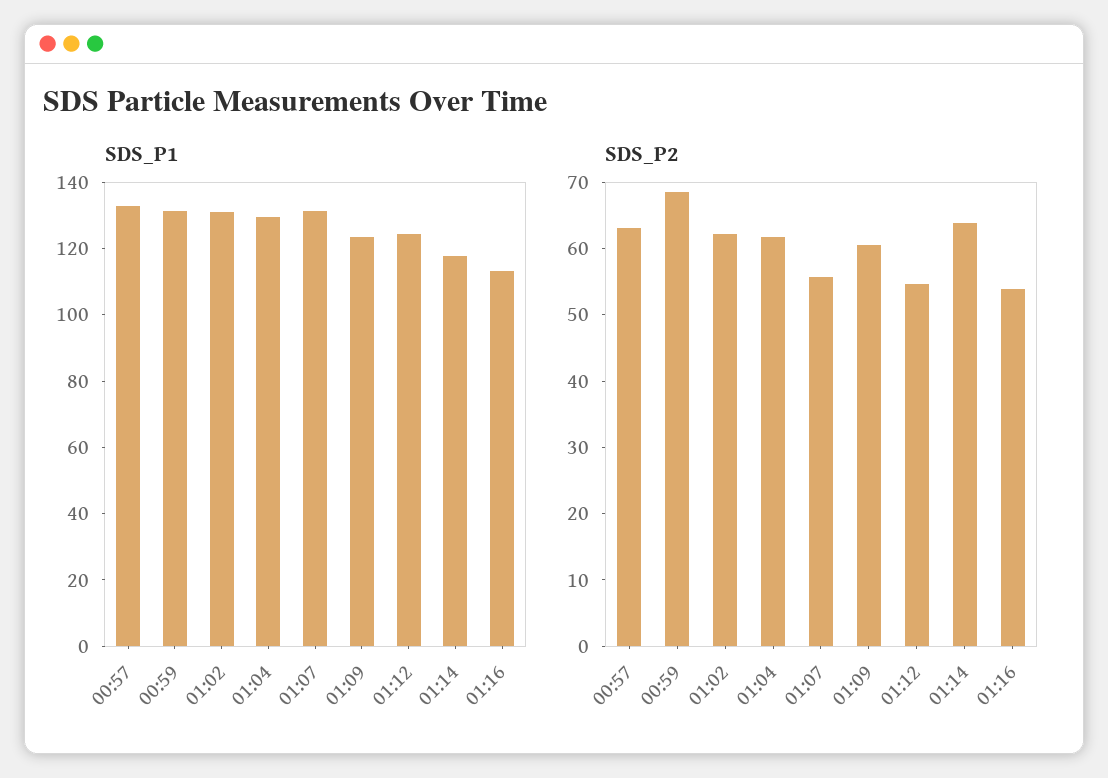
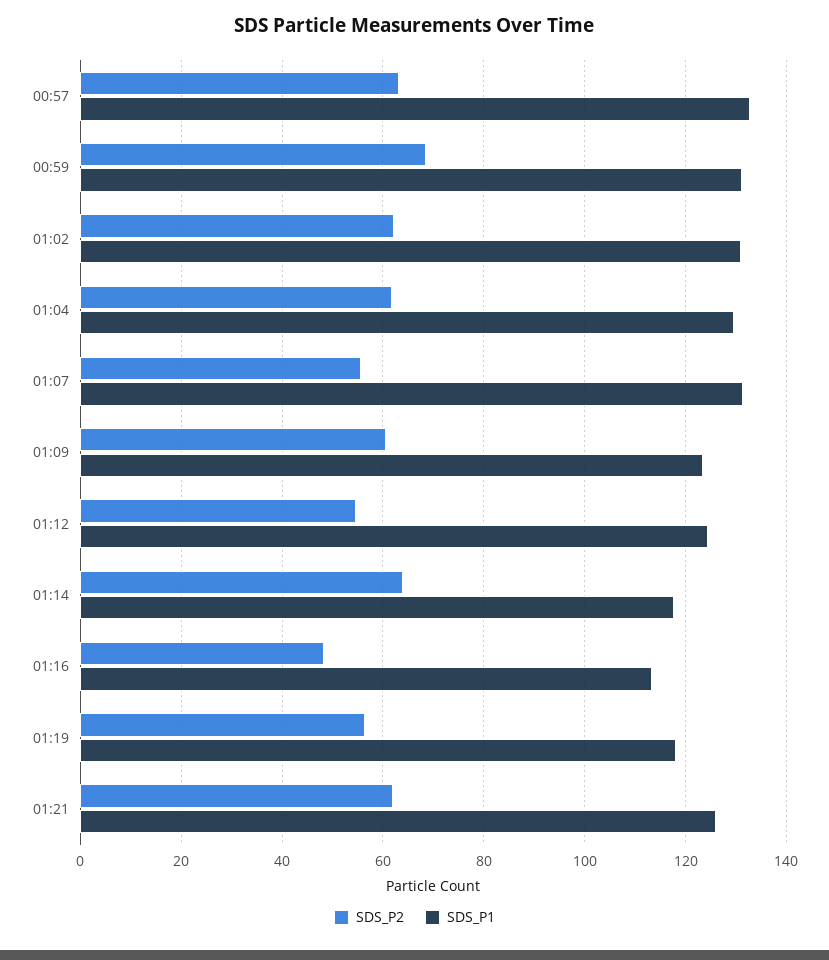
SDS_P2, 01:16: 54 -> 48
SDS_P2, 01:19: none -> 56
SDS_P1, 01:19: none -> 118
SDS_P2, 01:21: none -> 62
SDS_P1, 01:21: none -> 126

